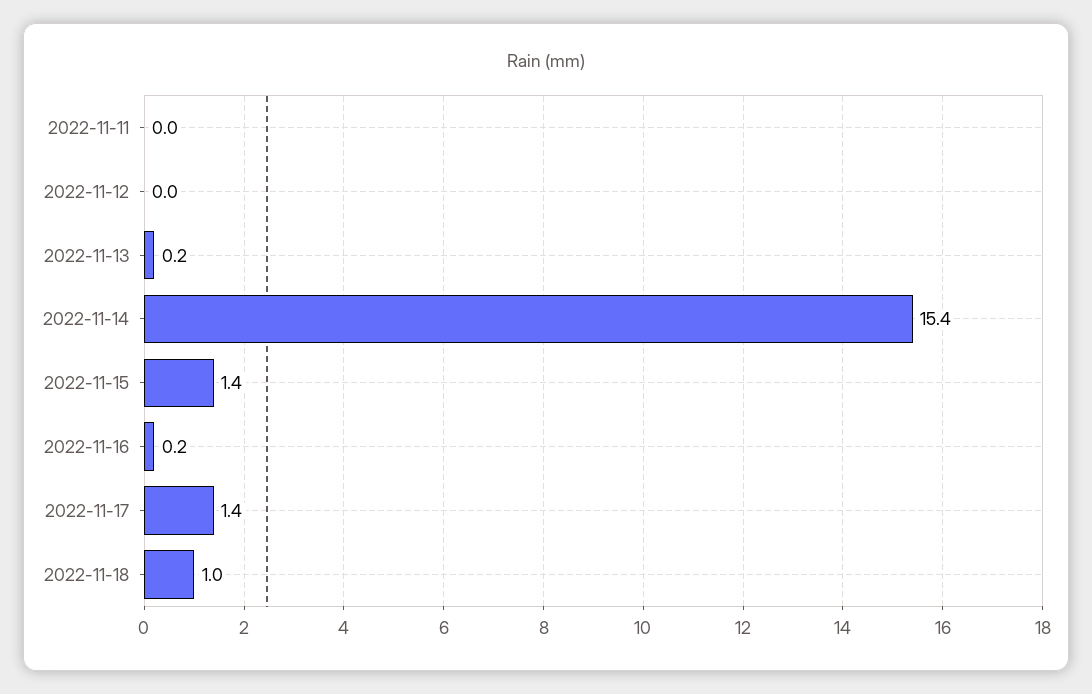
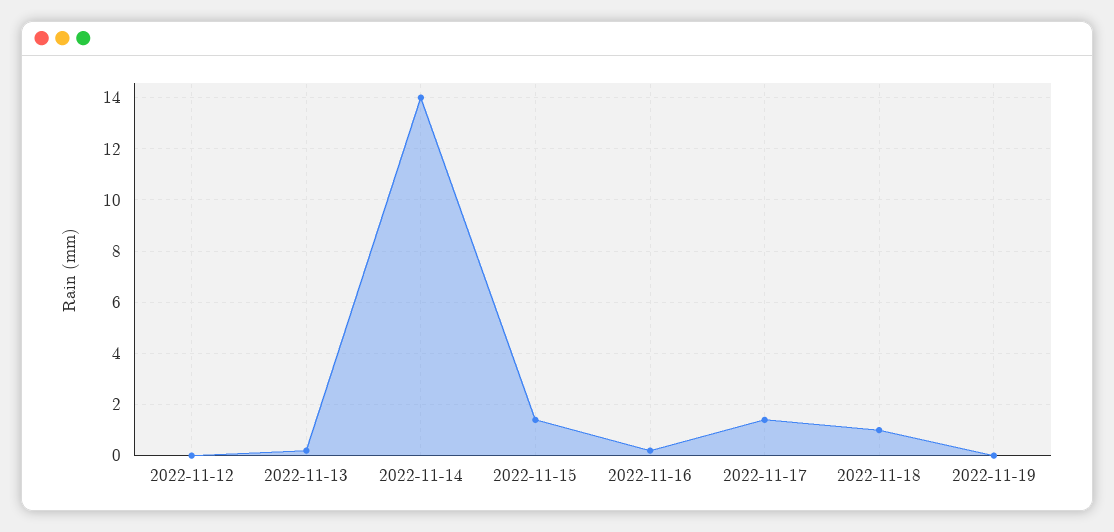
2022-11-11: 0 -> none
2022-11-14: 15.4 -> 14
2022-11-19: none -> 0

